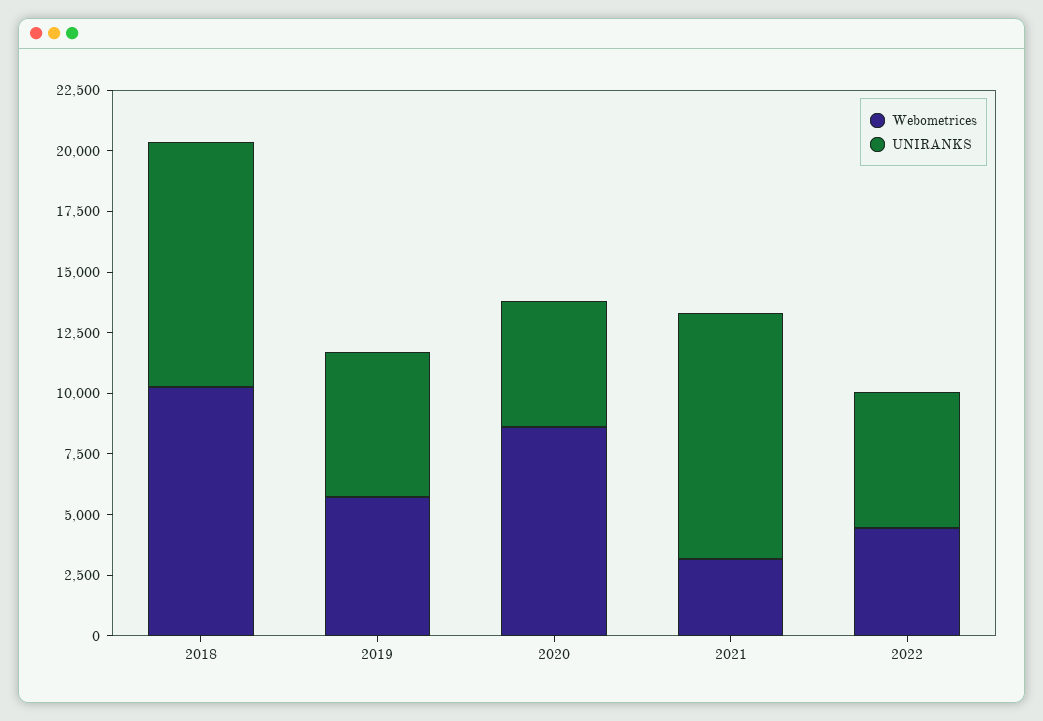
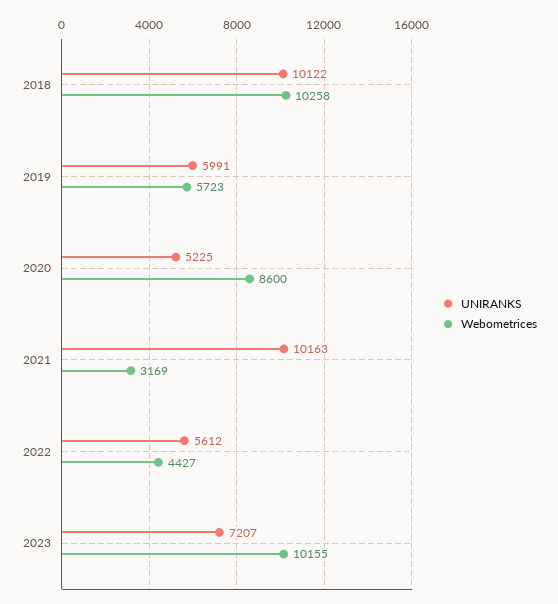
UNIRANKS, 2023: none -> 7207
Webometrices, 2023: none -> 10155

